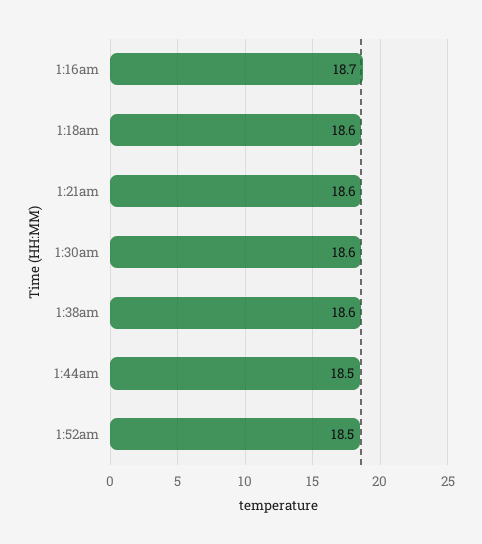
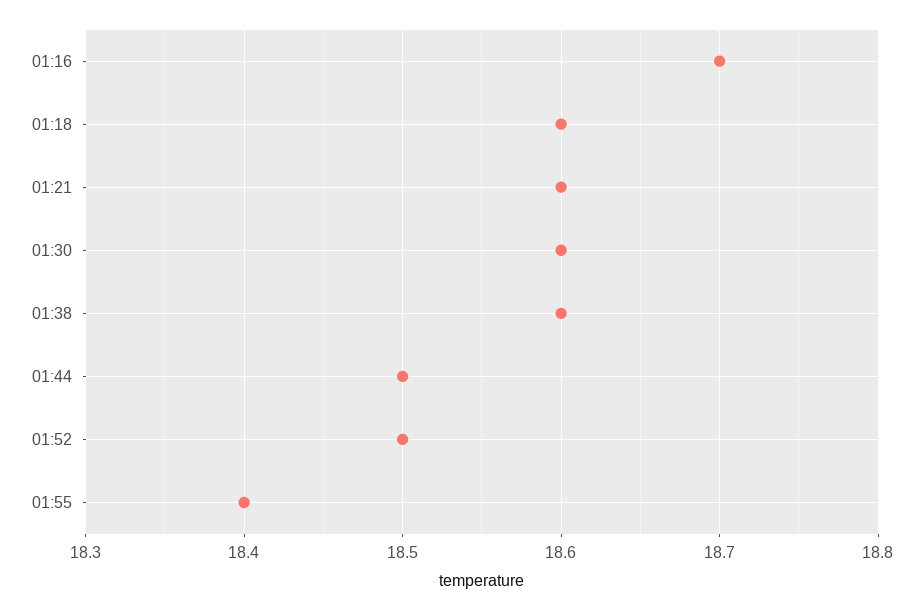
01:55: none -> 18.4

